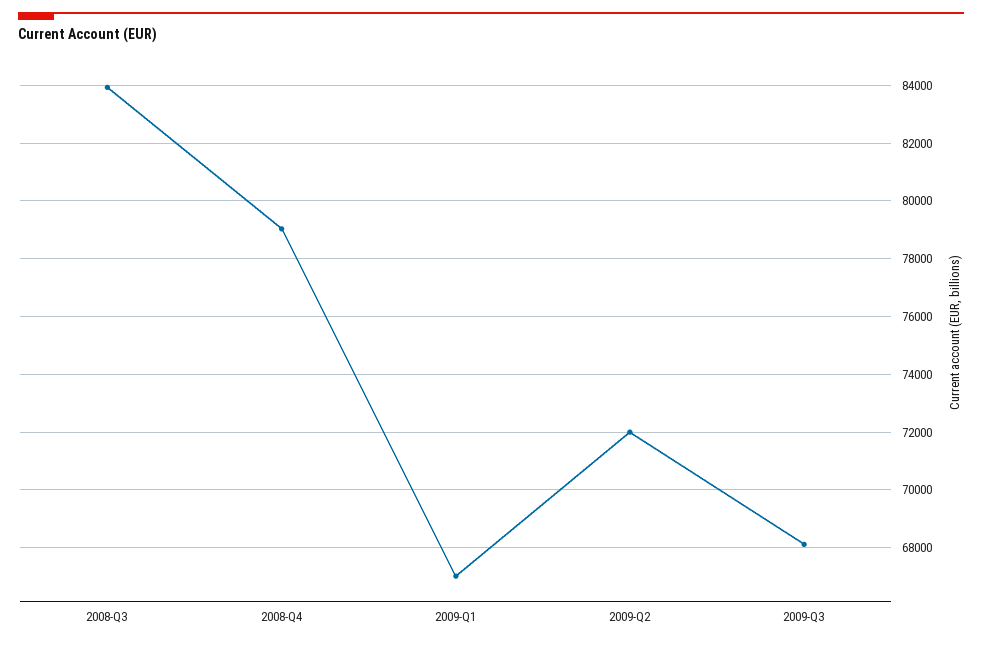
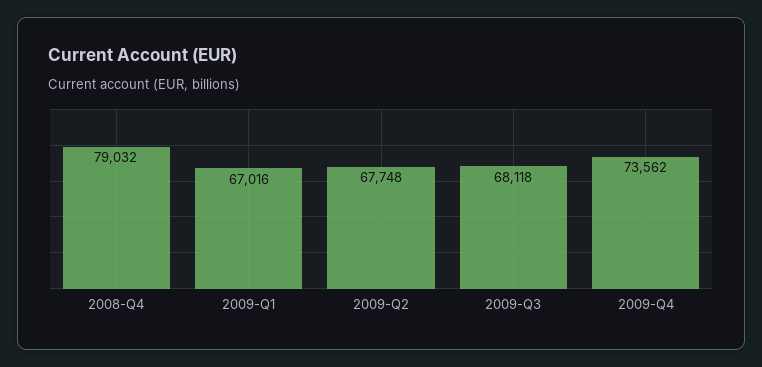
2008-Q3: 84000 -> none
2009-Q2: 72000 -> 67748
2009-Q4: none -> 73562

